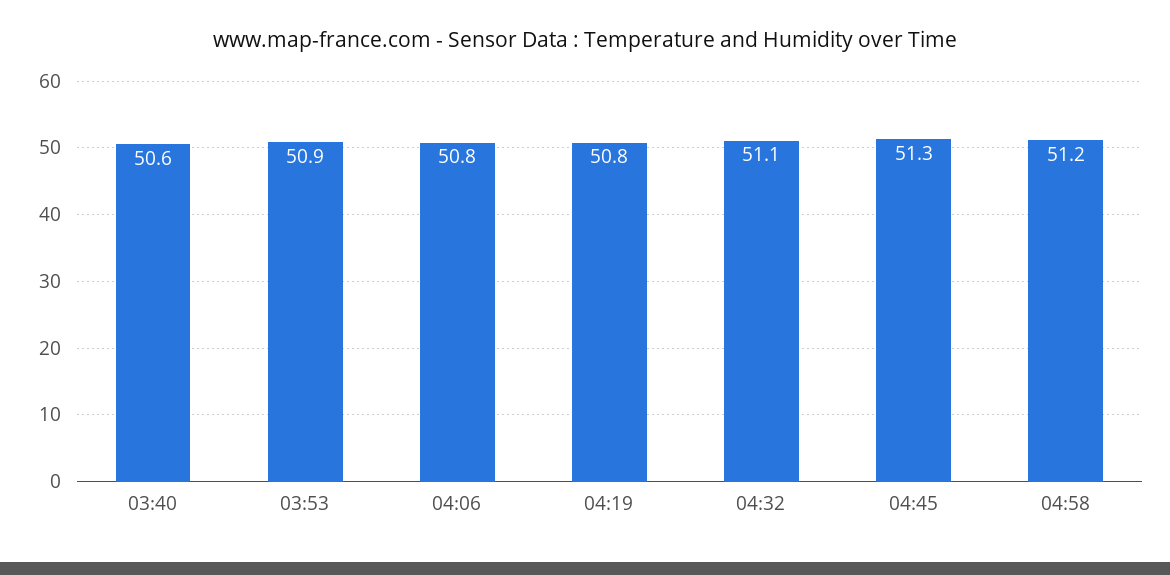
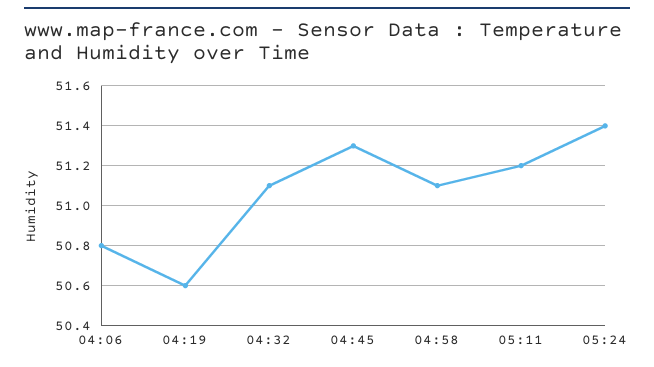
03:40: 50.6 -> none
03:53: 50.9 -> none
04:19: 50.8 -> 50.6
04:58: 51.2 -> 51.1
05:11: none -> 51.2
05:24: none -> 51.4

